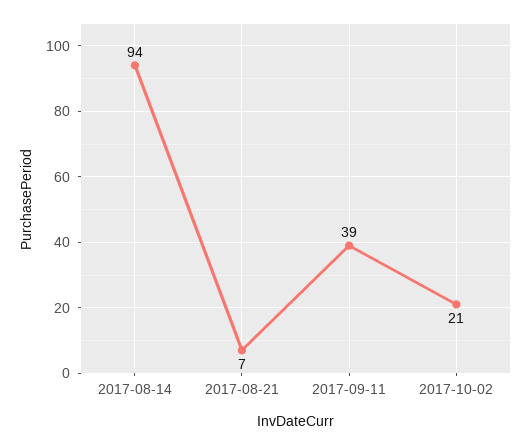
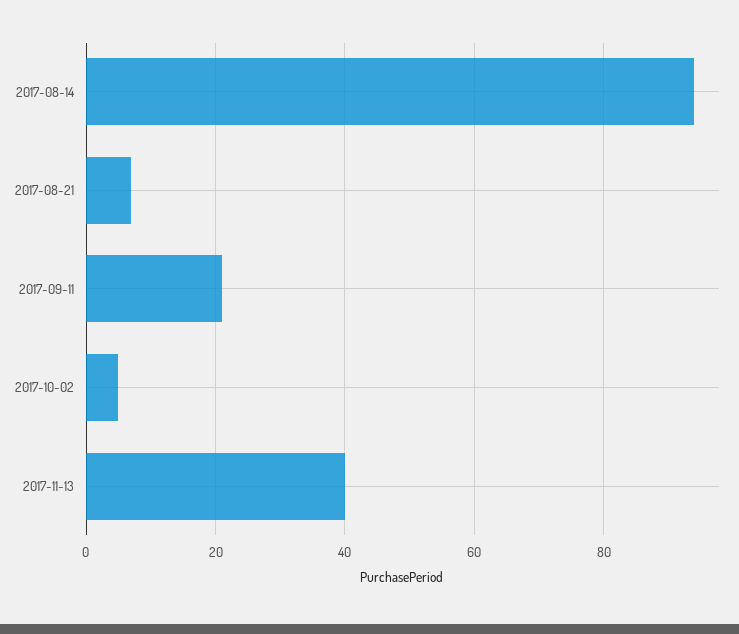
2017-09-11: 39 -> 20
2017-10-02: 21 -> 5
2017-11-13: none -> 40

